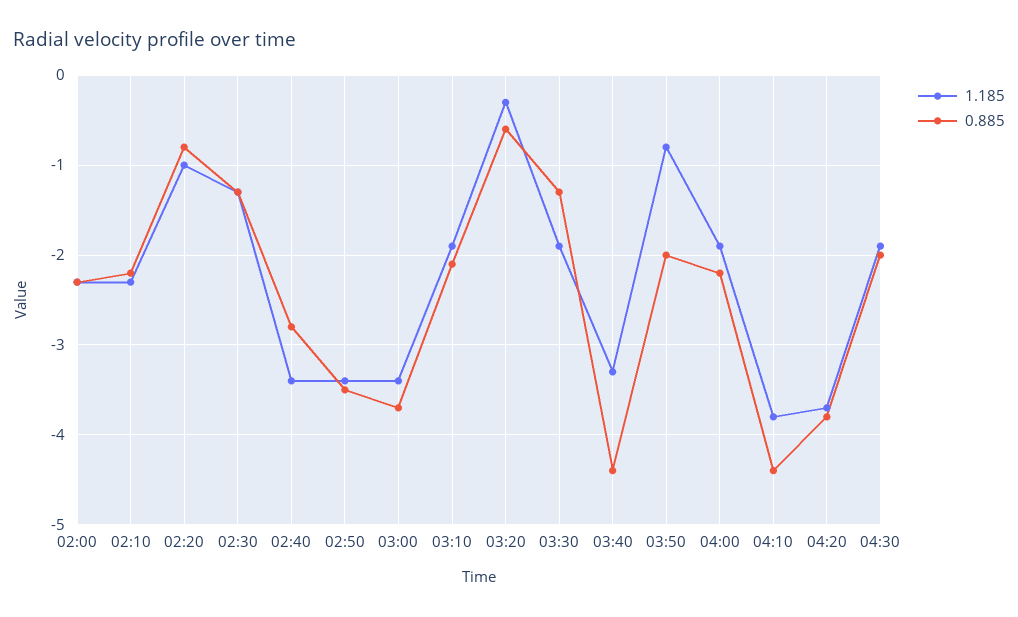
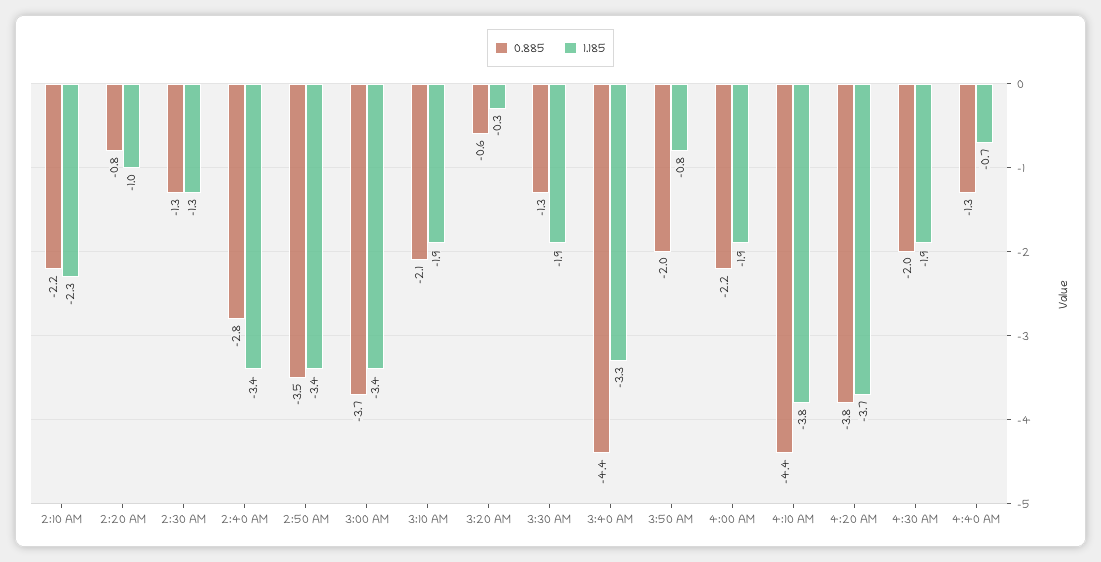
1.185, 02:00: -2.3 -> none
0.885, 02:00: -2.3 -> none
0.885, 4:40 AM: none -> -1.3
1.185, 4:40 AM: none -> -0.7

